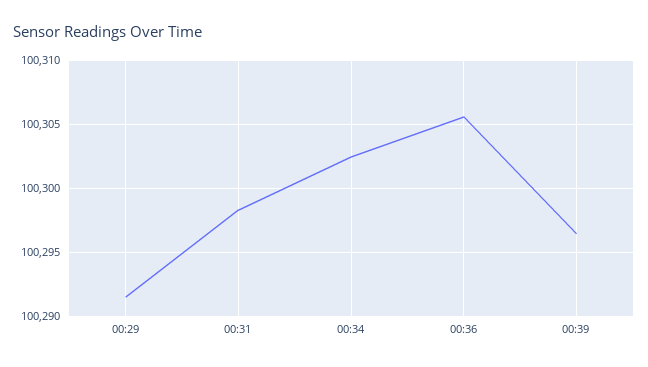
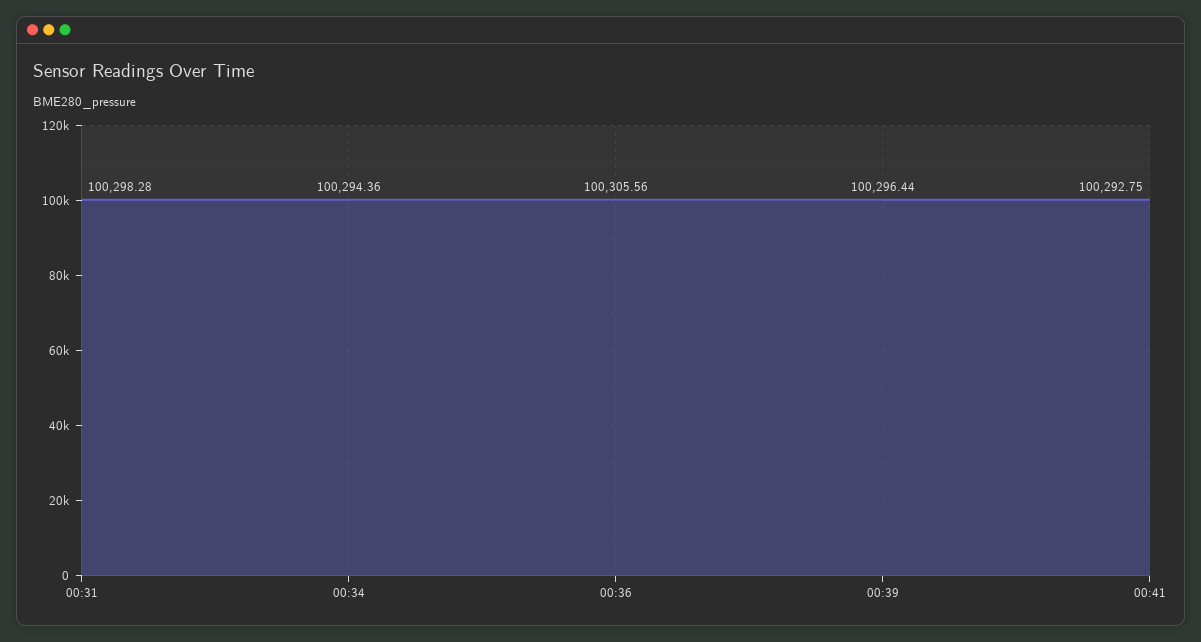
00:29: 100291.5 -> none
00:34: 100302.5 -> 100294.36
00:41: none -> 100292.75

